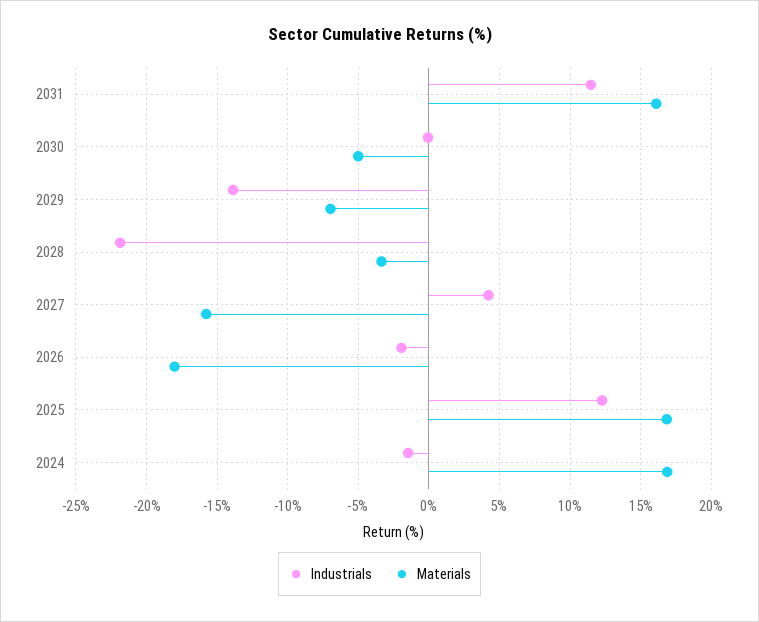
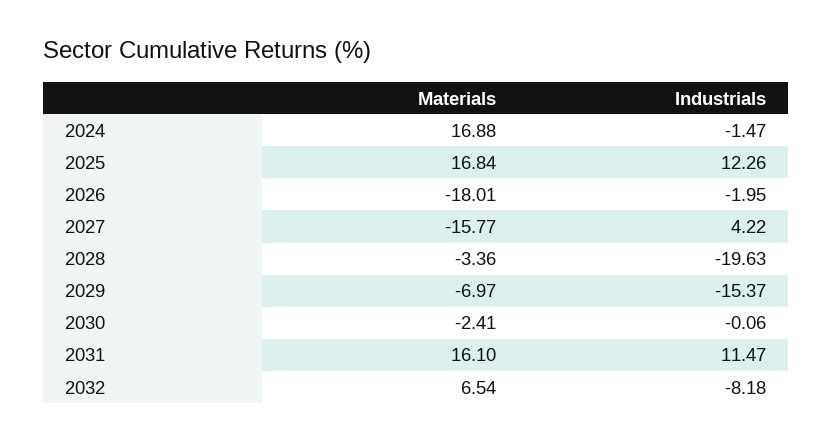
Materials, 2030: -5 -> -2.41
Industrials, 2029: -14 -> -15.37
Industrials, 2028: -22 -> -19.63
Materials, 2032: none -> 6.54
Industrials, 2032: none -> -8.18

